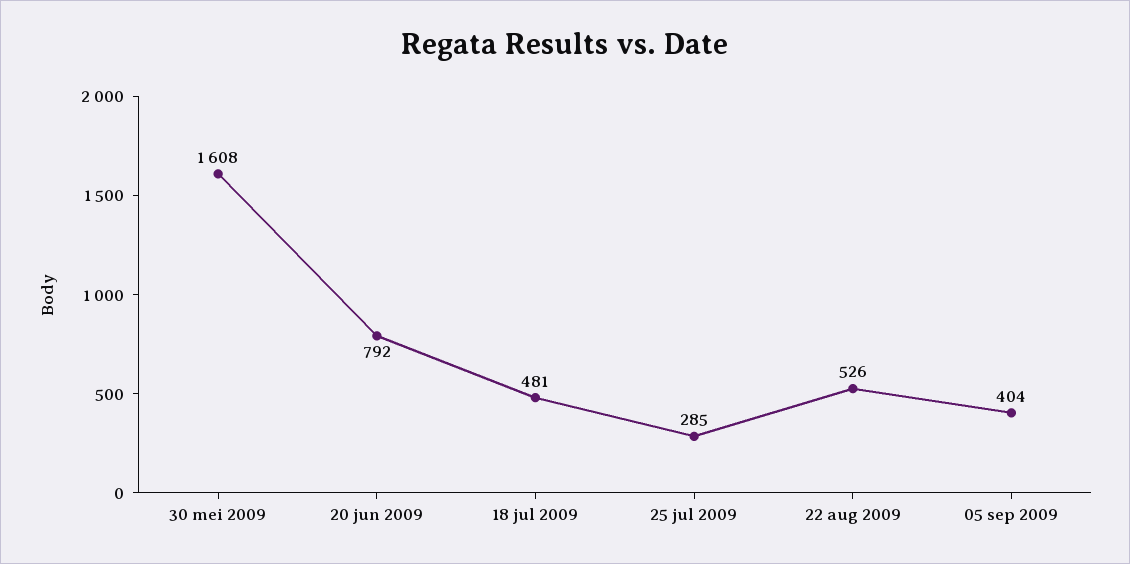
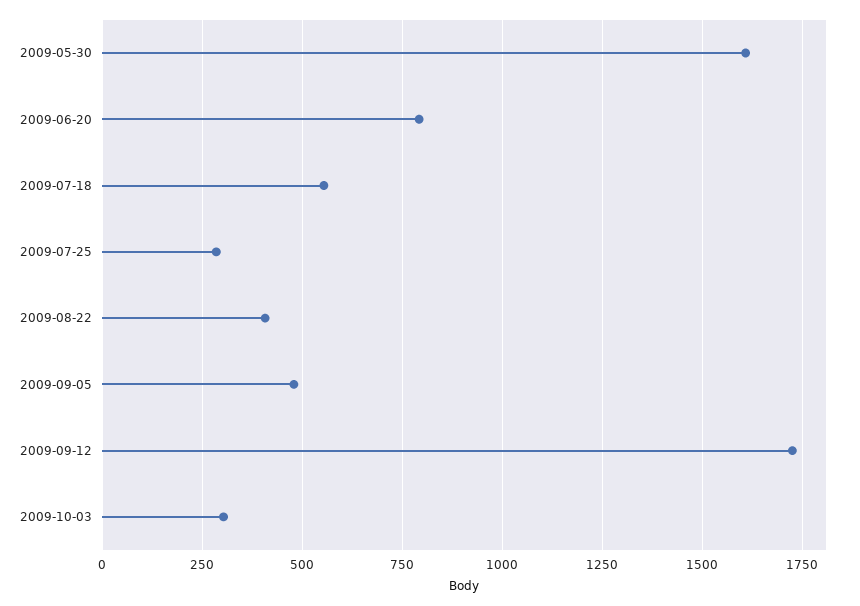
18 jul 2009: 481 -> 550
22 aug 2009: 526 -> 400
05 sep 2009: 404 -> 475
2009-09-12: none -> 1725
2009-10-03: none -> 300

